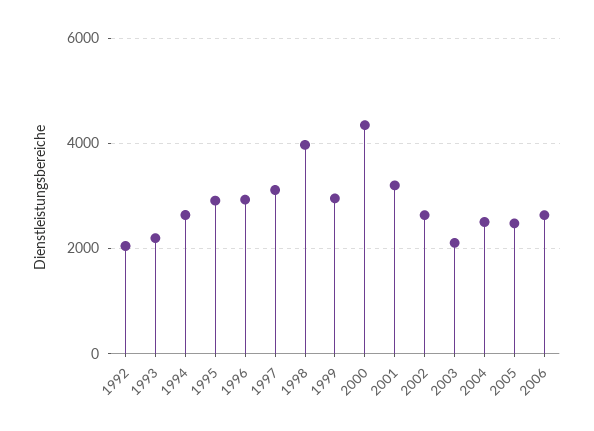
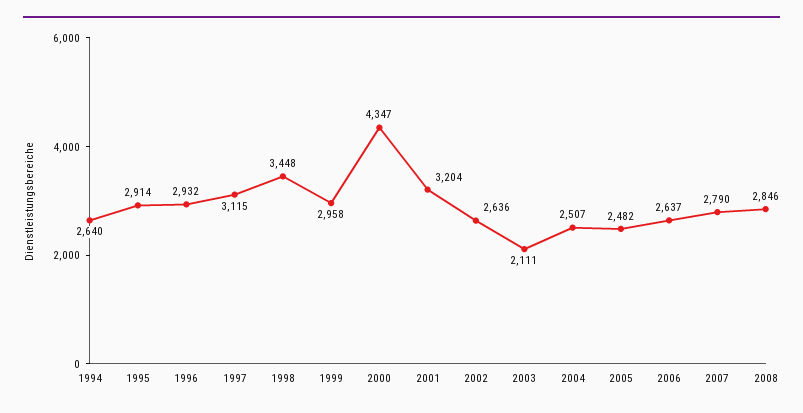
1992: 2000 -> none
1993: 2200 -> none
1998: 4000 -> 3448
2007: none -> 2790
2008: none -> 2846

